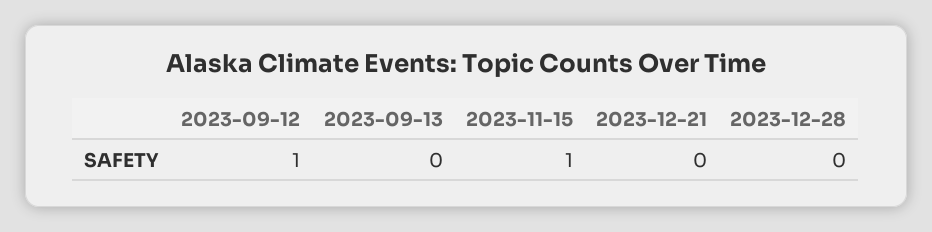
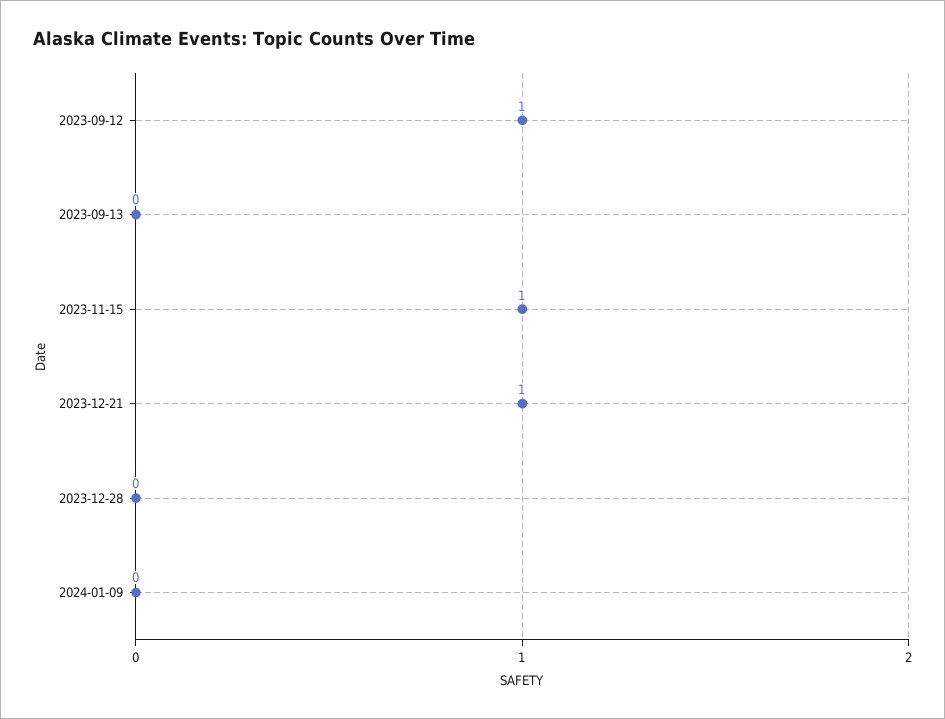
2023-12-21: 0 -> 1
2024-01-09: none -> 0

